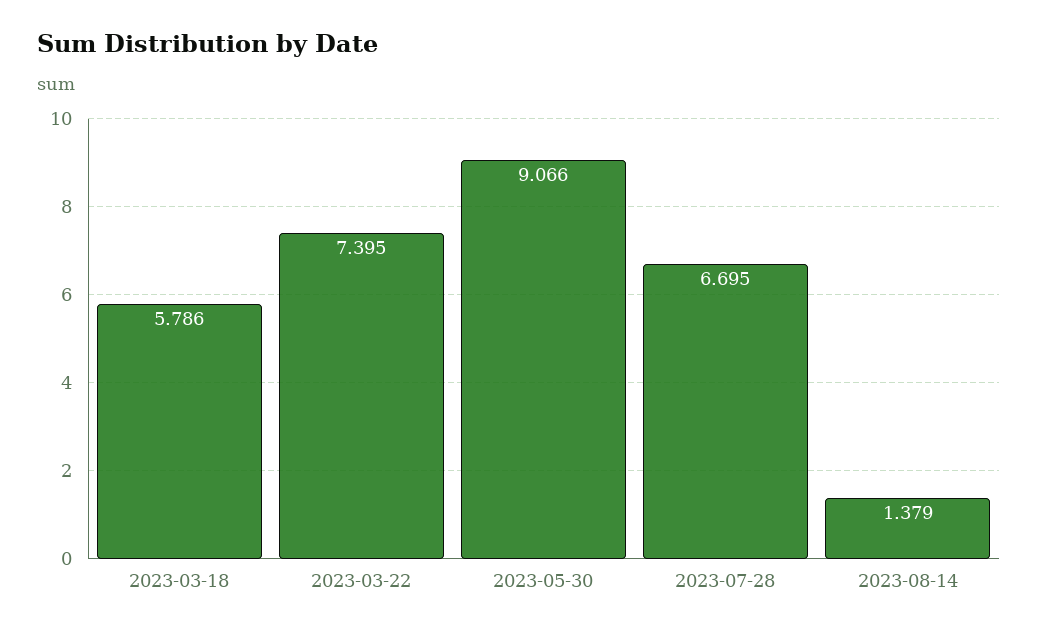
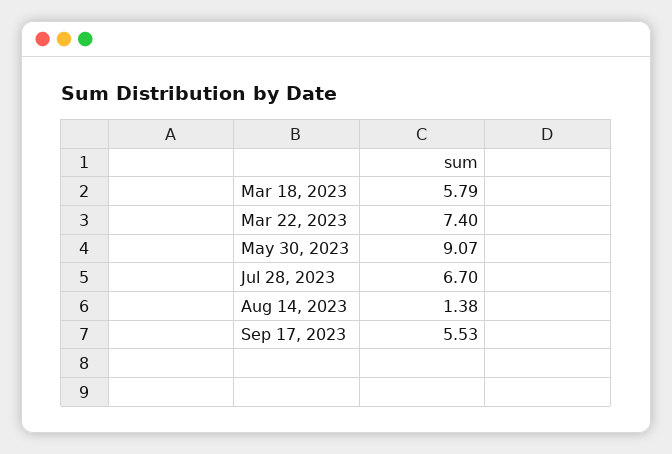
Sep 17, 2023: none -> 5.53

